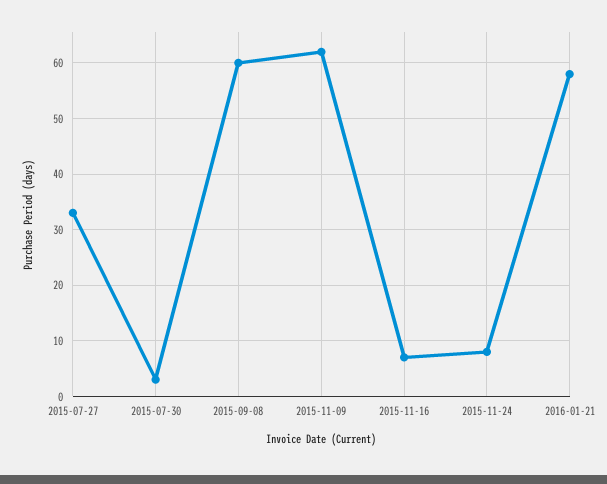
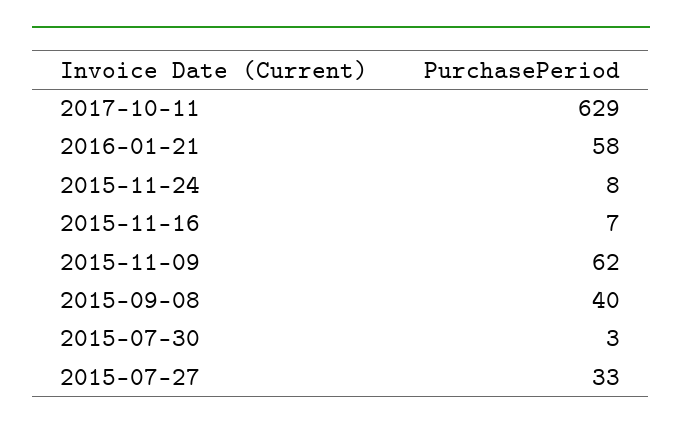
2015-09-08: 60 -> 40
2017-10-11: none -> 629

